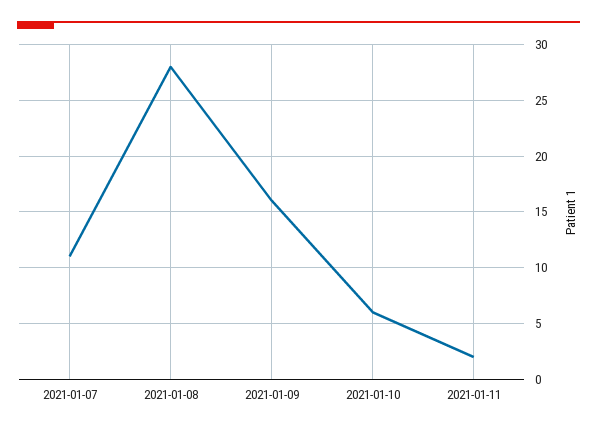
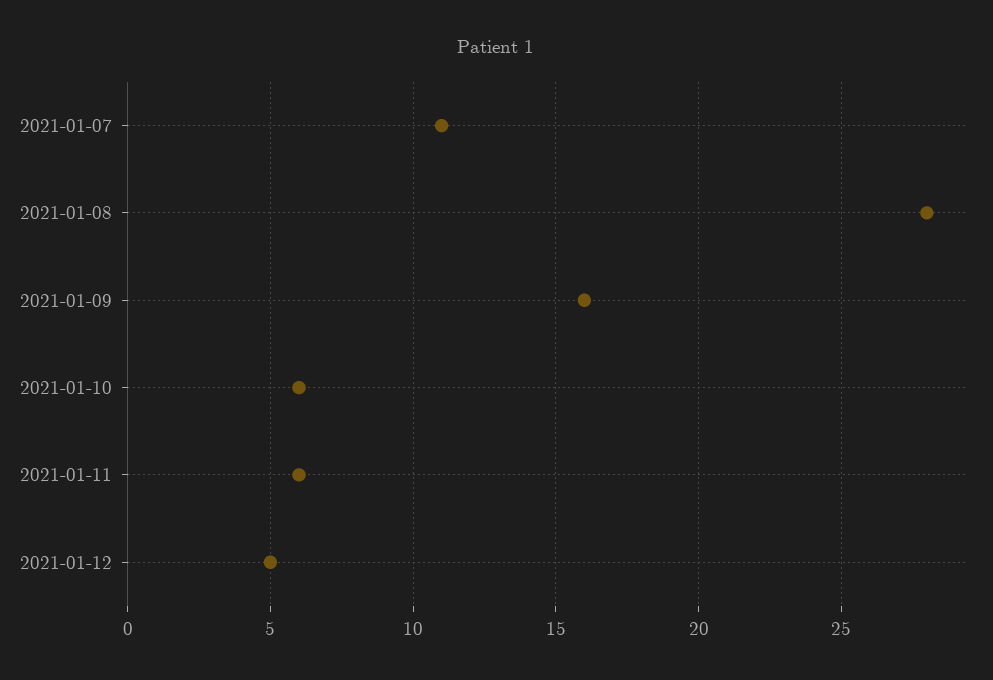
2021-01-11: 2 -> 6
2021-01-12: none -> 5

